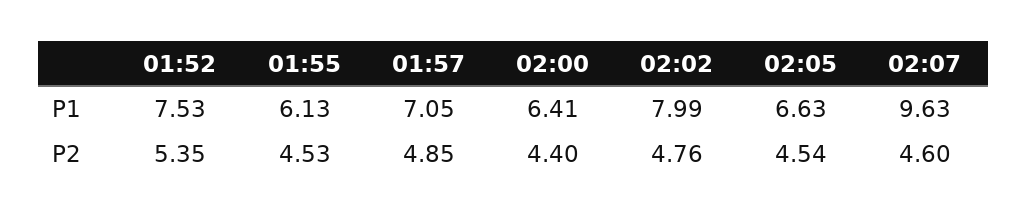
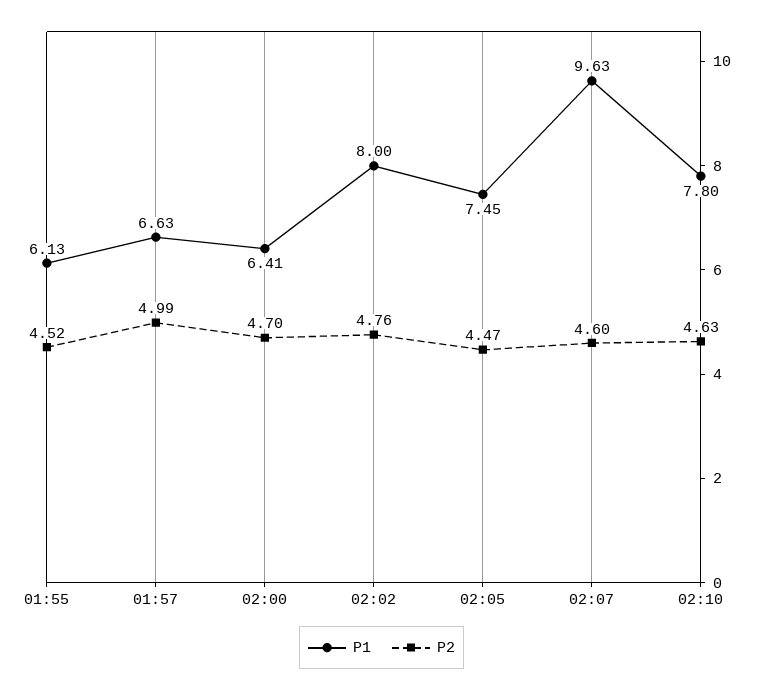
P1, 01:52: 7.53 -> none
P1, 01:57: 7.05 -> 6.63
P1, 02:02: 7.99 -> 8
P1, 02:05: 6.63 -> 7.45
P2, 01:52: 5.35 -> none
P2, 01:55: 4.53 -> 4.52
P2, 01:57: 4.85 -> 4.99
P2, 02:00: 4.4 -> 4.7
P2, 02:05: 4.54 -> 4.47
P1, 02:10: none -> 7.8
P2, 02:10: none -> 4.63

